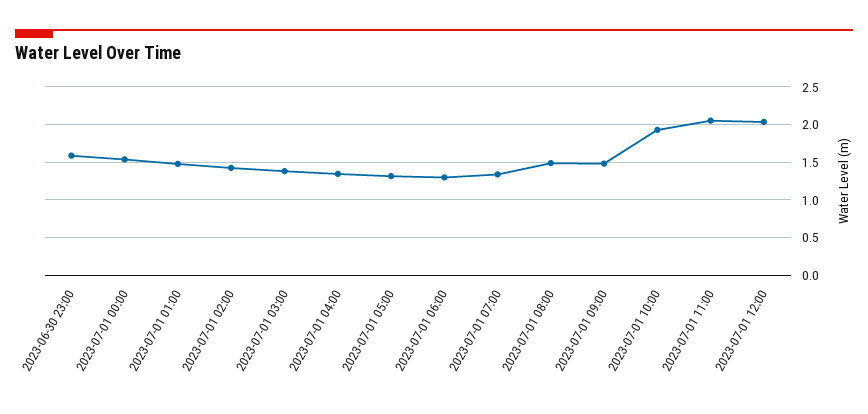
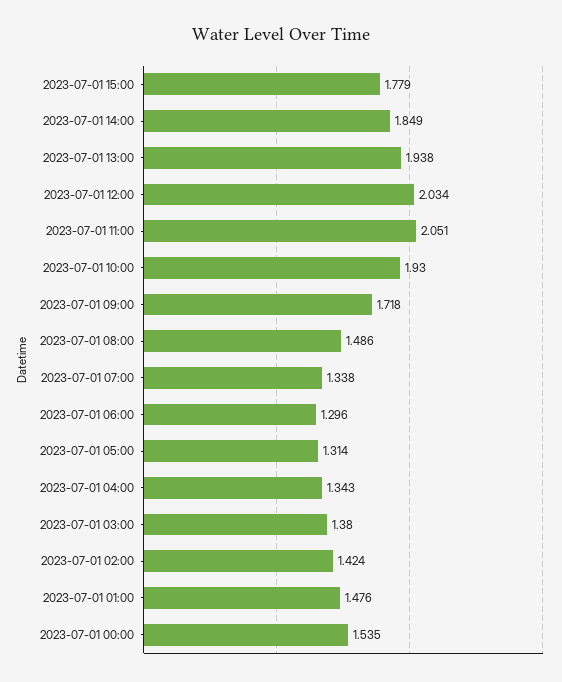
2023-06-30 23:00: 1.6 -> none
2023-07-01 09:00: 1.5 -> 1.718
2023-07-01 15:00: none -> 1.779
2023-07-01 14:00: none -> 1.849
2023-07-01 13:00: none -> 1.938

